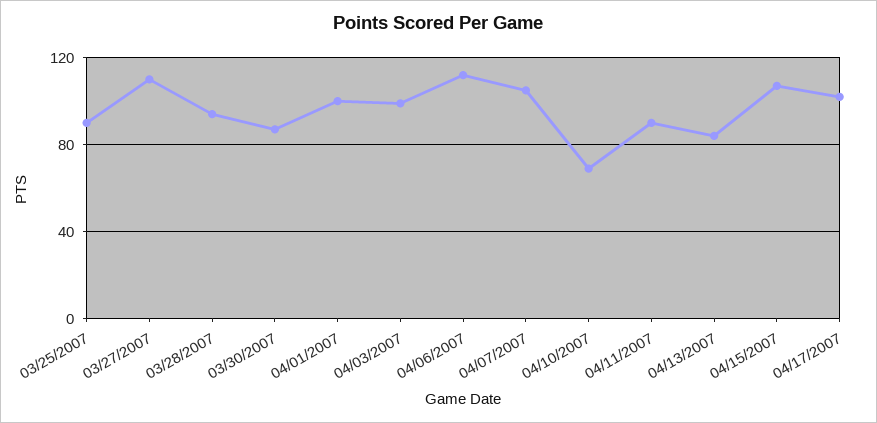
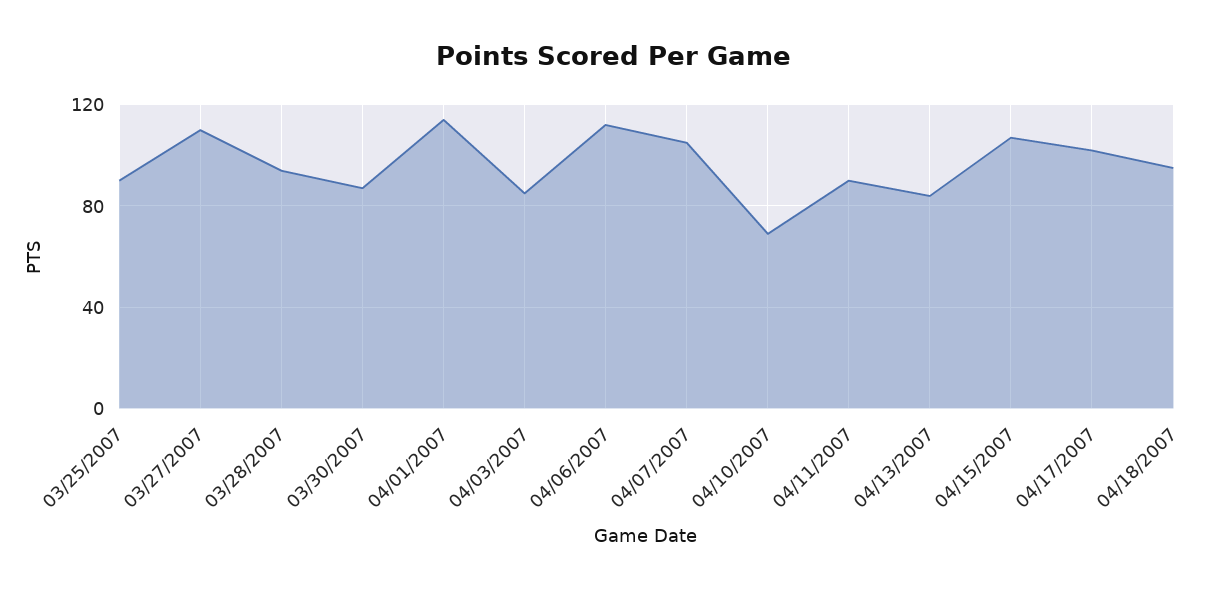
04/01/2007: 100 -> 115
04/03/2007: 100 -> 85
04/18/2007: none -> 95

